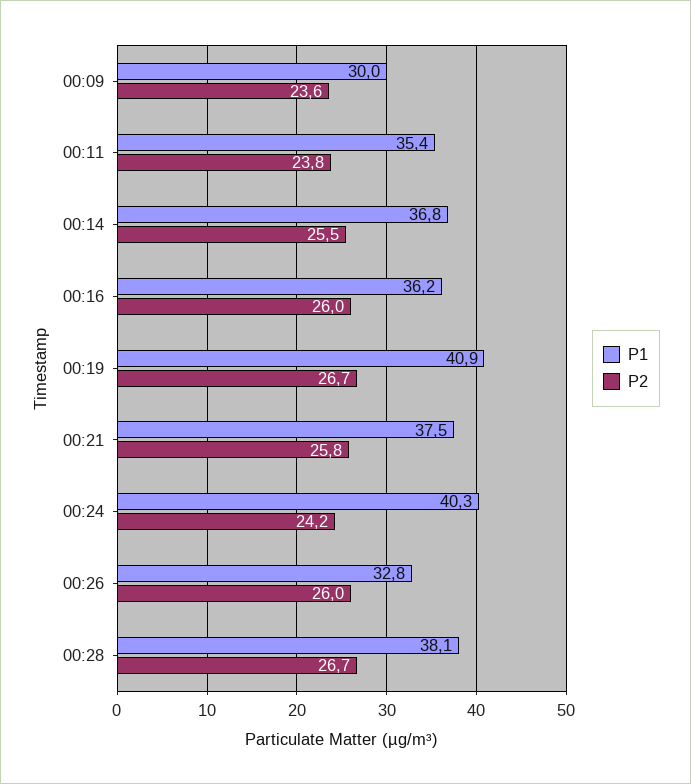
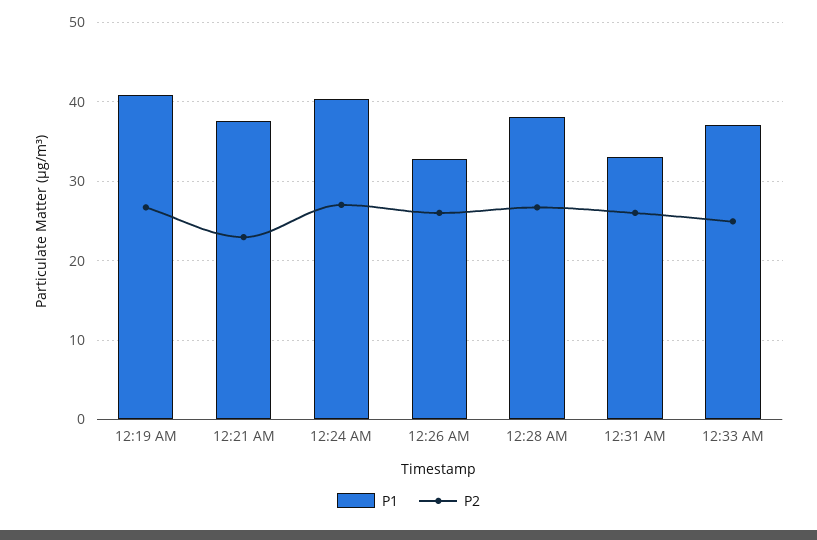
P1, 00:09: 30 -> none
P2, 00:09: 23.6 -> none
P1, 00:11: 35.4 -> none
P2, 00:11: 23.8 -> none
P1, 00:14: 36.8 -> none
P2, 00:14: 25.5 -> none
P1, 00:16: 36.2 -> none
P2, 00:16: 26 -> none
P2, 00:21: 25.8 -> 23
P2, 00:24: 24.2 -> 27
P1, 12:31 AM: none -> 33
P2, 12:31 AM: none -> 26
P1, 12:33 AM: none -> 37
P2, 12:33 AM: none -> 25

